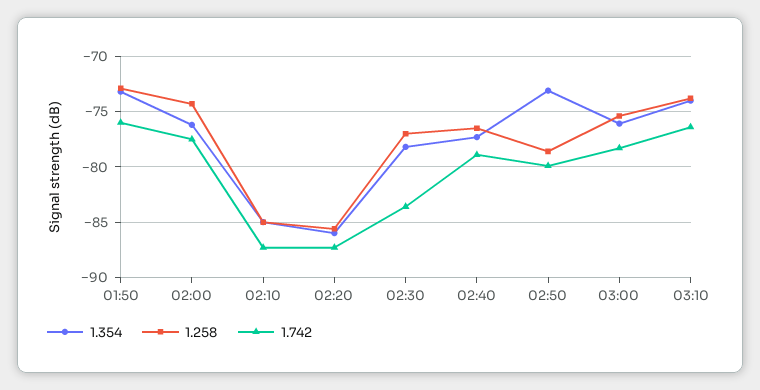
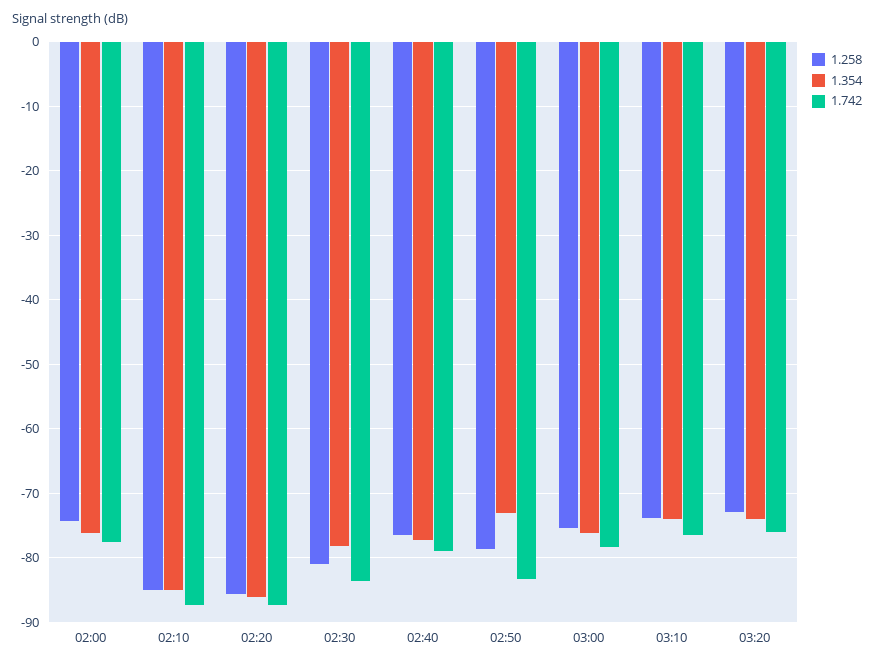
1.354, 01:50: -73 -> none
1.258, 01:50: -73 -> none
1.742, 01:50: -76 -> none
1.258, 02:30: -77 -> -81
1.742, 02:50: -80 -> -83
1.258, 03:20: none -> -73
1.354, 03:20: none -> -74
1.742, 03:20: none -> -76

